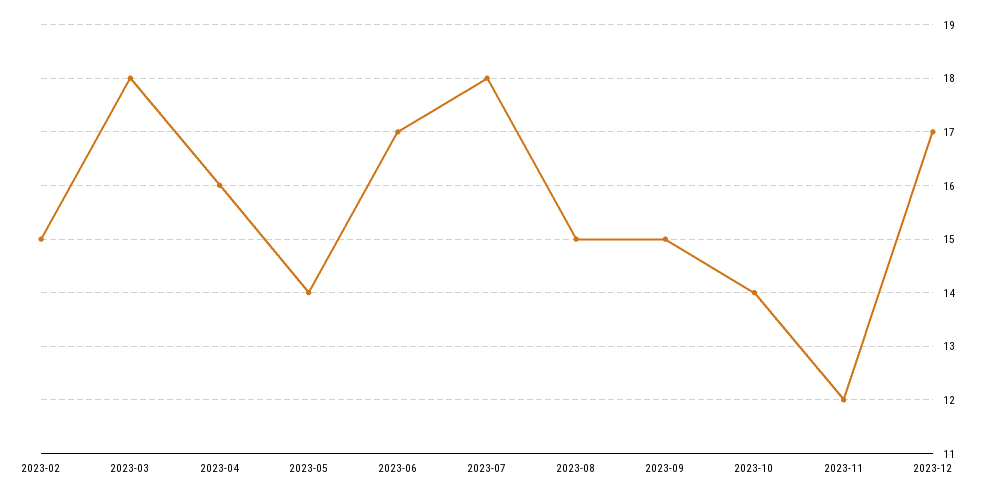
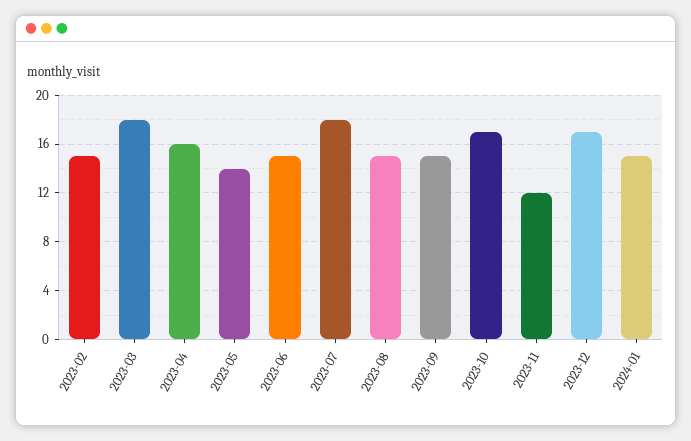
2023-06: 17 -> 15
2023-10: 14 -> 17
2024-01: none -> 15

